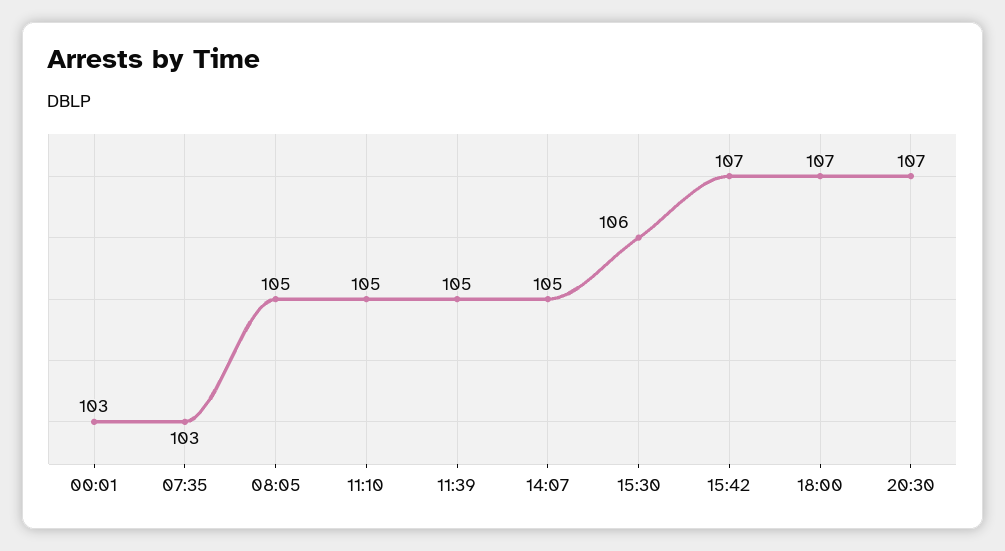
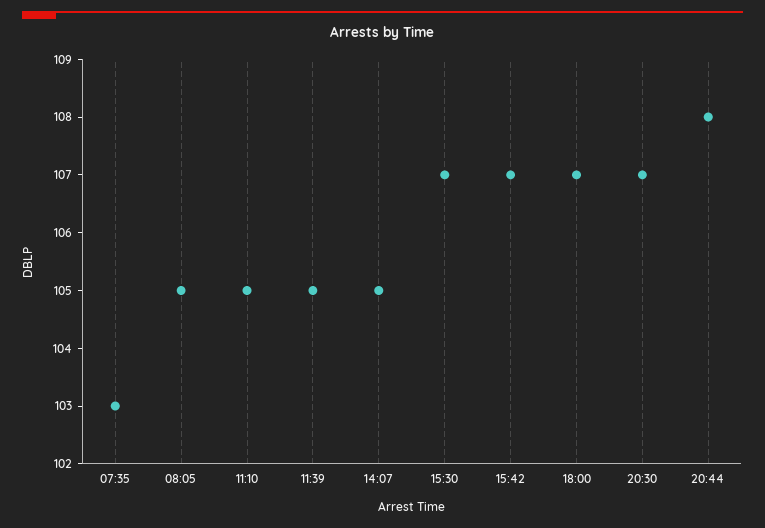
00:01: 103 -> none
15:30: 106 -> 107
20:44: none -> 108

